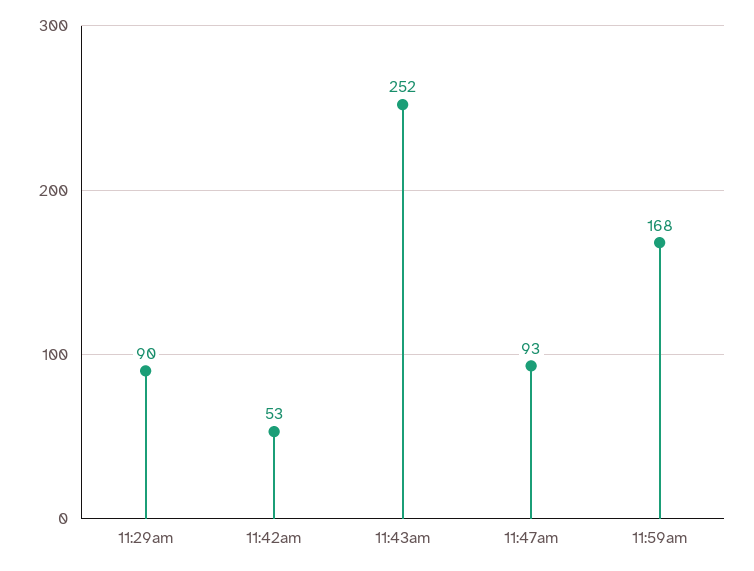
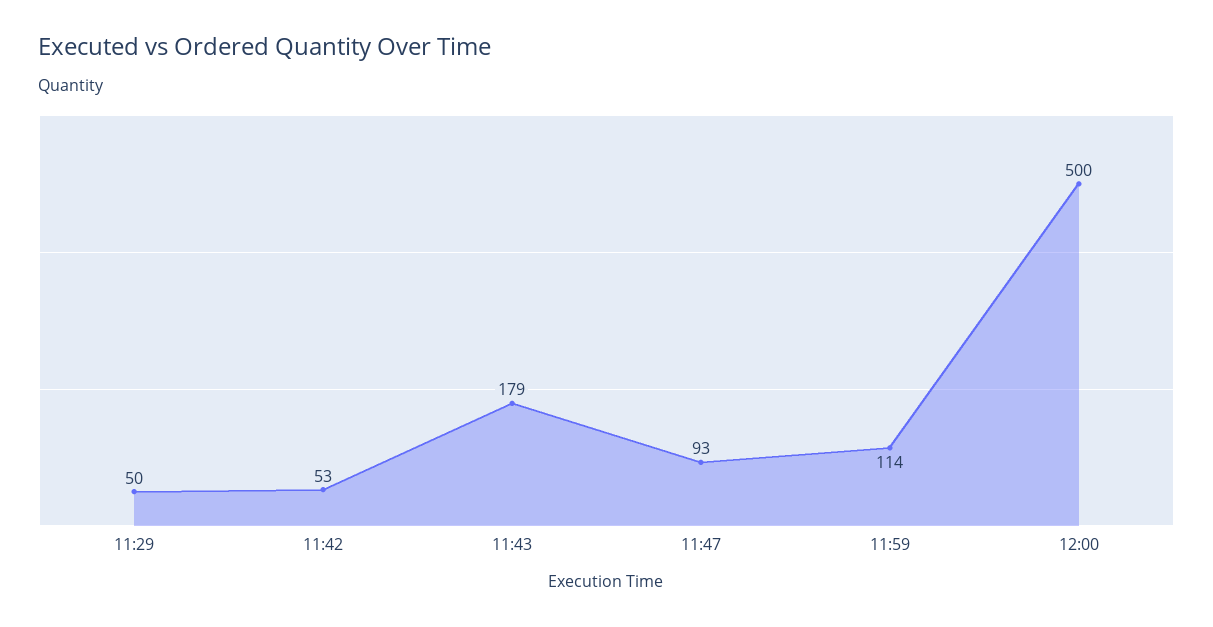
11:29am: 90 -> 50
11:43am: 252 -> 179
11:59am: 168 -> 114
12:00: none -> 500

